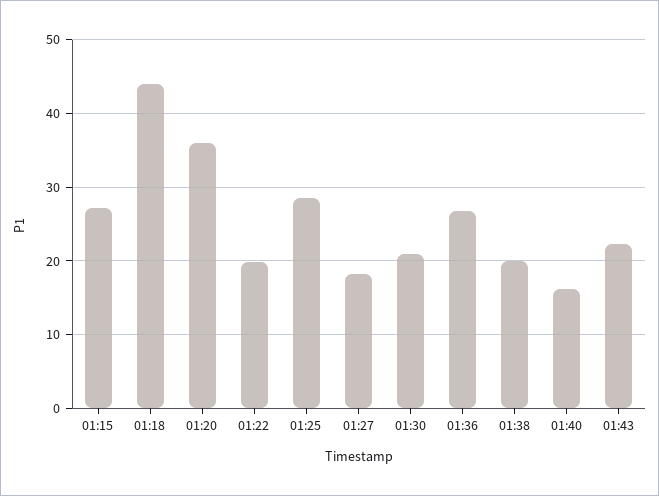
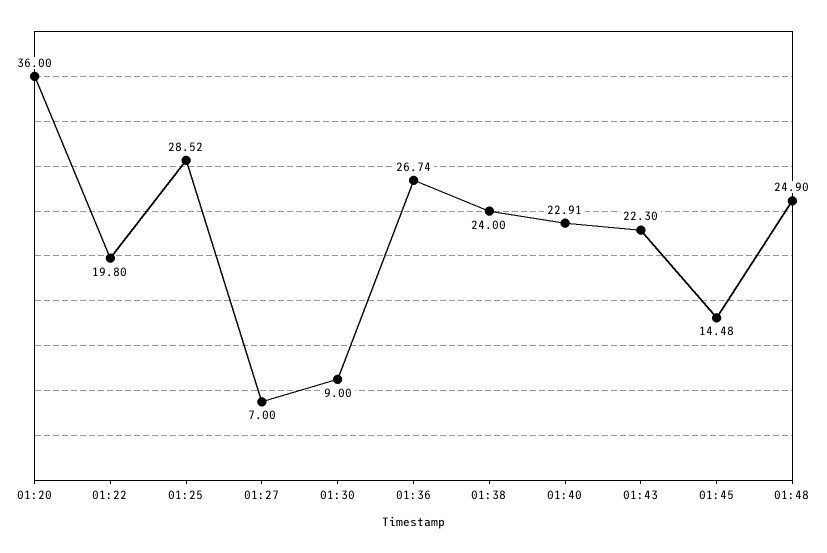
01:15: 27 -> none
01:18: 44 -> none
01:27: 18 -> 7
01:30: 21 -> 9
01:38: 20 -> 24
01:40: 16 -> 22.91
01:45: none -> 14.48
01:48: none -> 24.9

